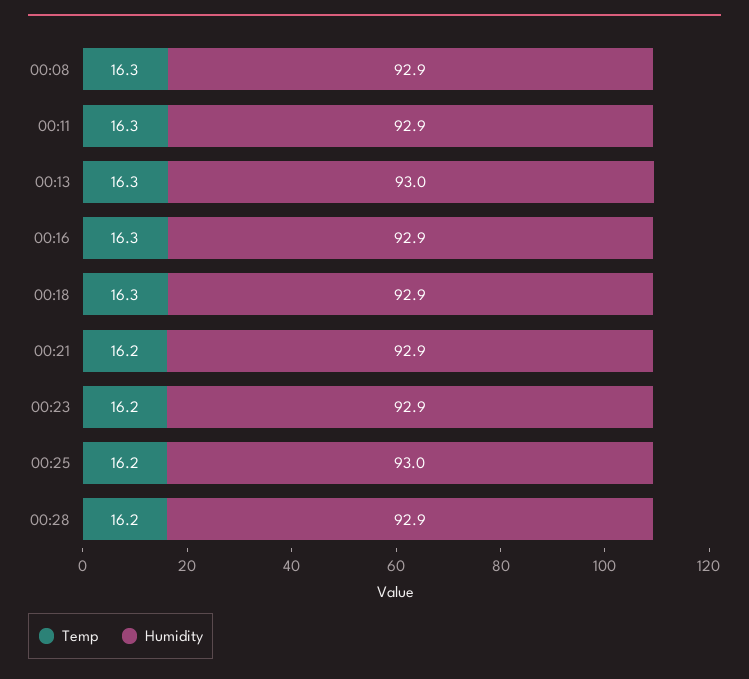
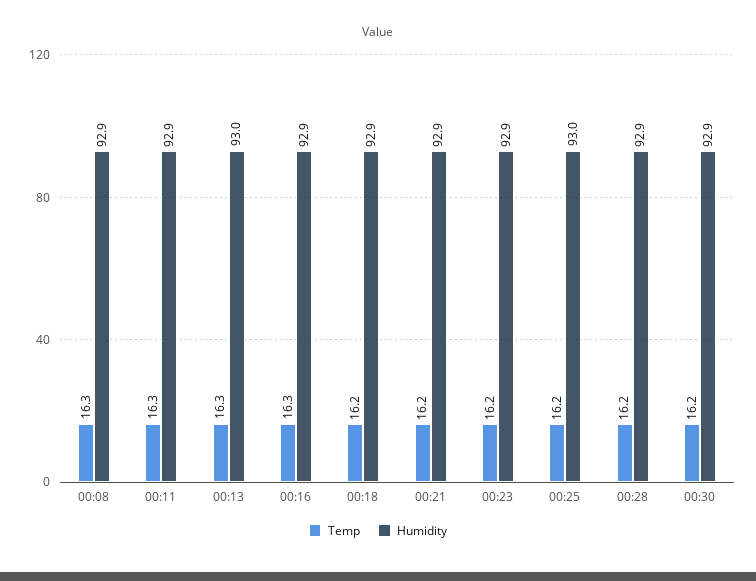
Temp, 00:18: 16.3 -> 16.2
Temp, 00:30: none -> 16.2
Humidity, 00:30: none -> 92.9

